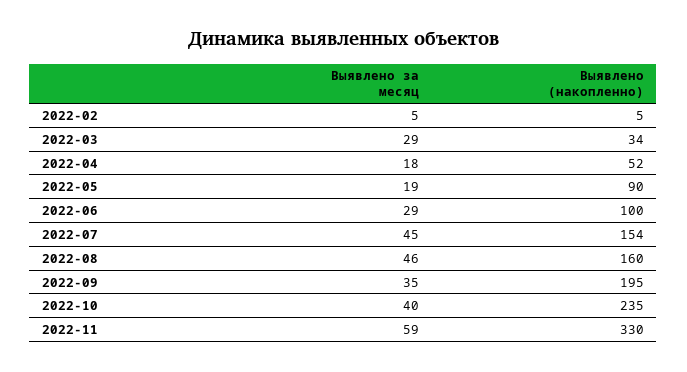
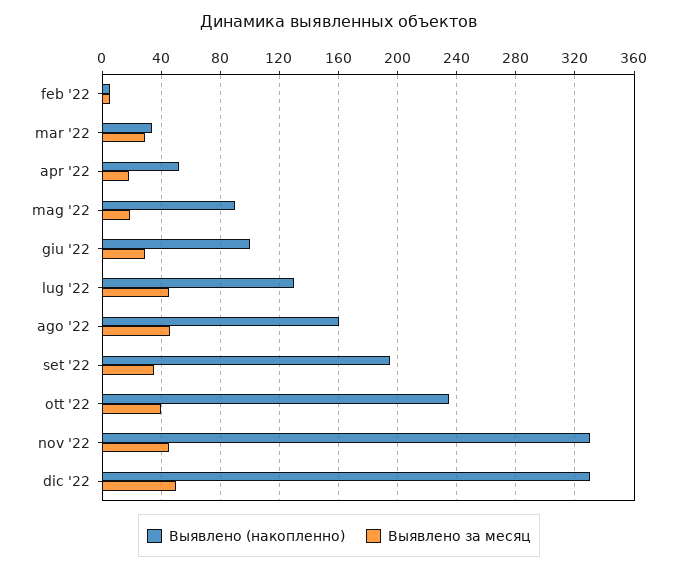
Выявлено (накопленно), 2022-07: 154 -> 130
Выявлено за месяц, 2022-11: 59 -> 45
Выявлено (накопленно), dic '22: none -> 330
Выявлено за месяц, dic '22: none -> 50

